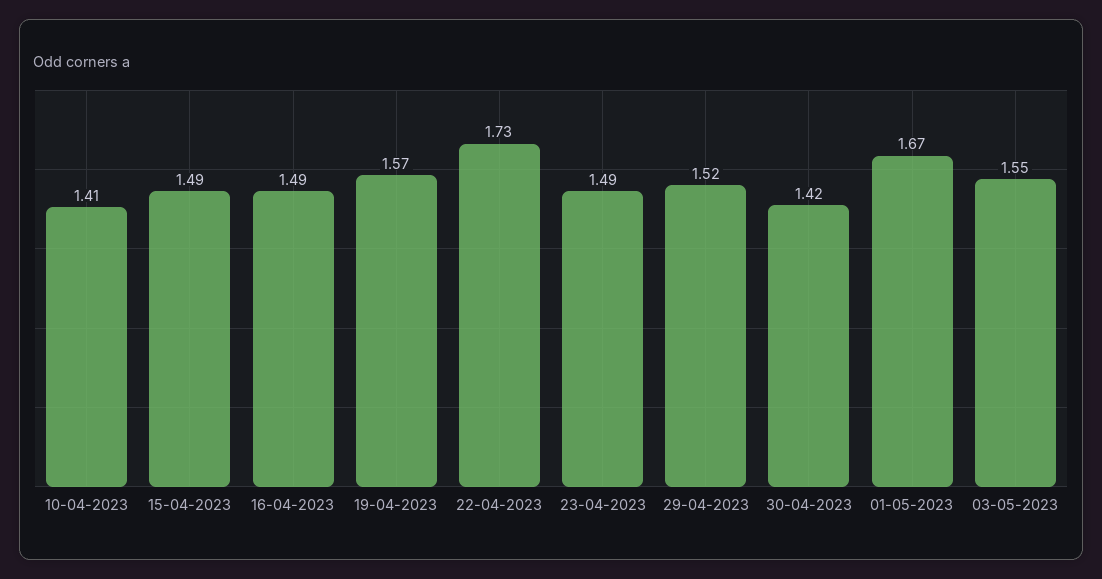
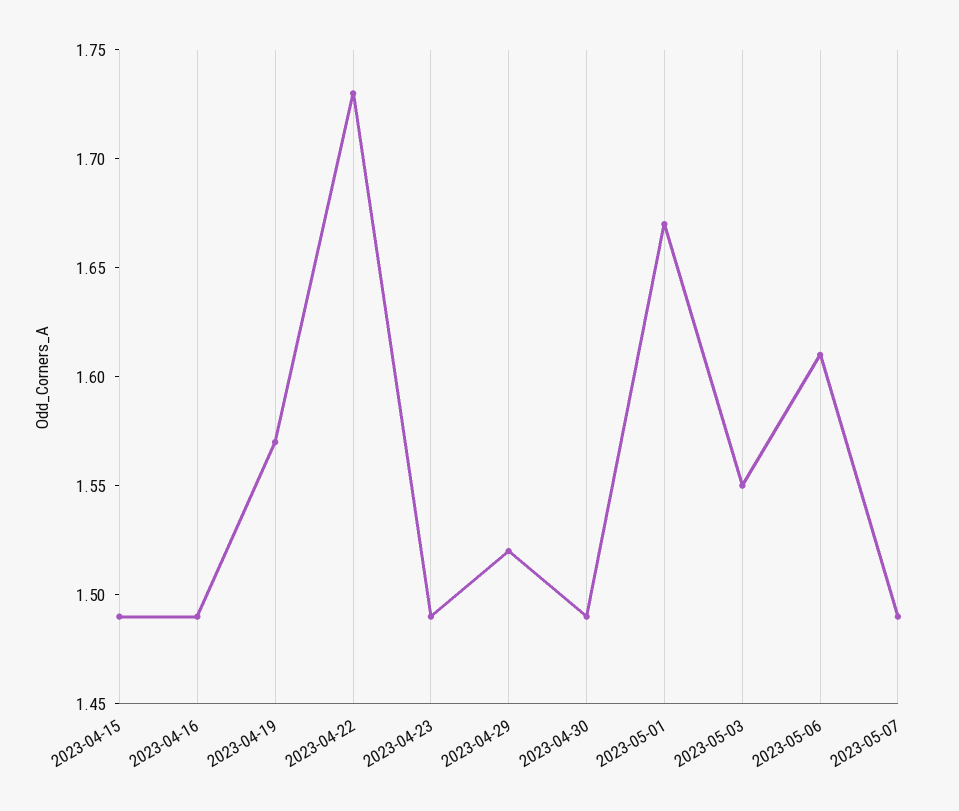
10-04-2023: 1.41 -> none
30-04-2023: 1.42 -> 1.49
2023-05-06: none -> 1.61
2023-05-07: none -> 1.49

